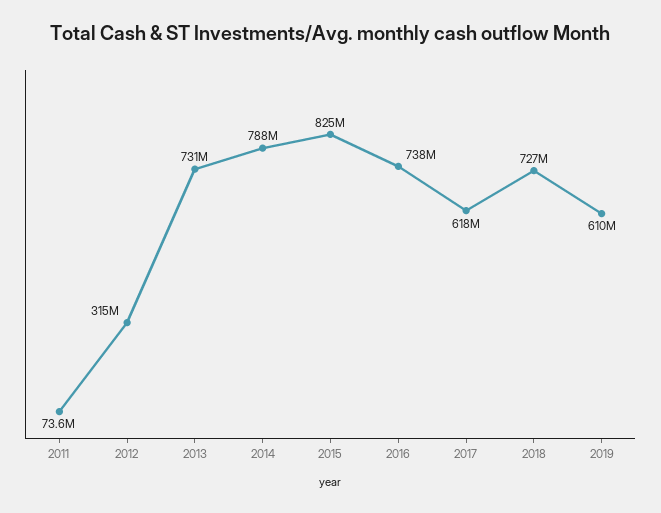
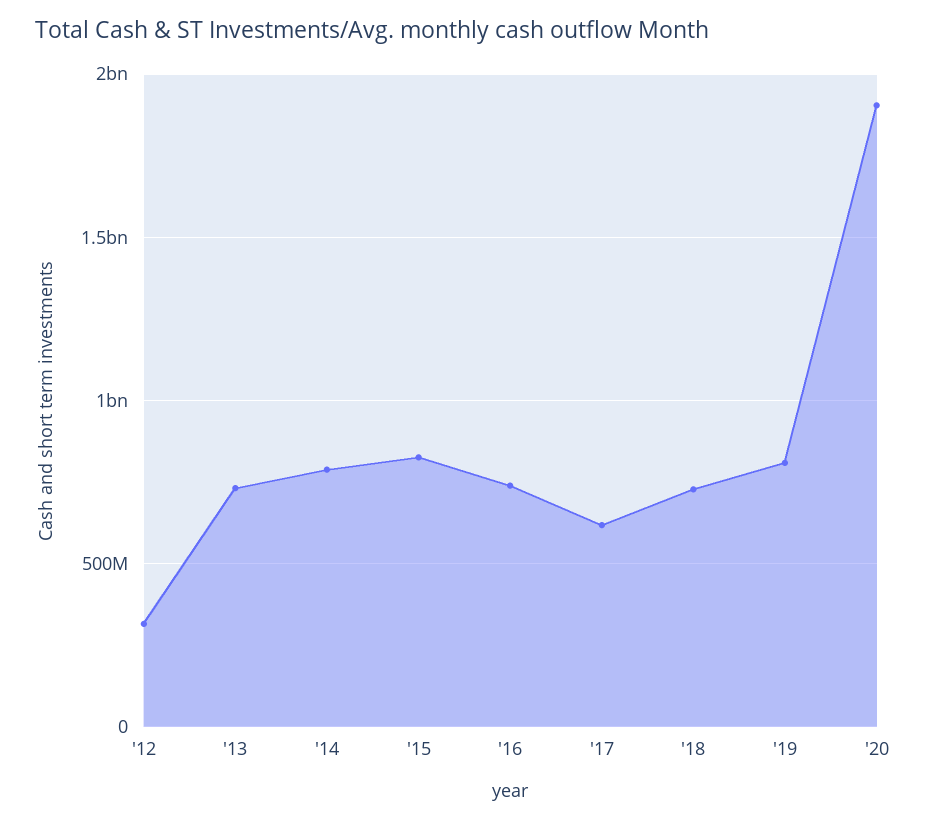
2011: 73600000 -> none
2019: 610000000 -> 800000000
'20: none -> 1900000000

